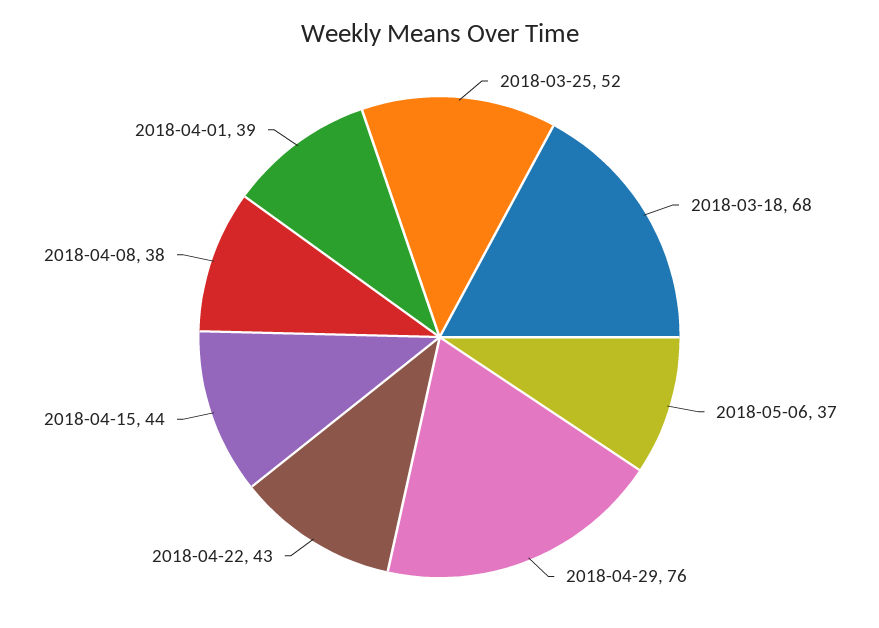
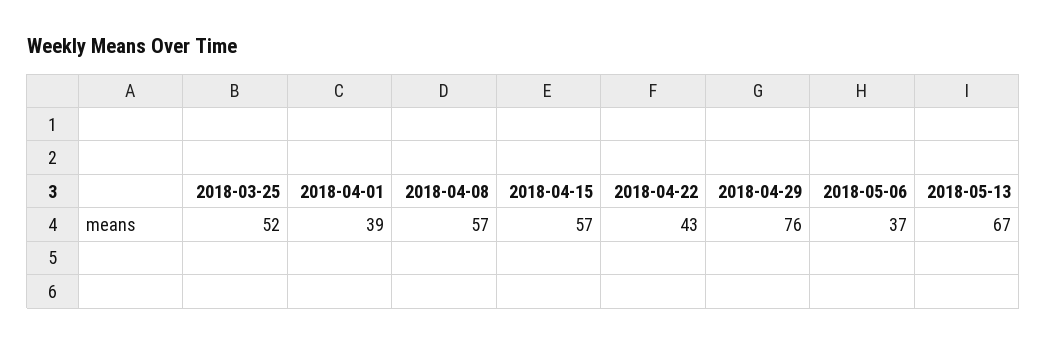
2018-03-18: 68 -> none
2018-04-15: 44 -> 57
2018-04-08: 38 -> 57
2018-05-13: none -> 67

